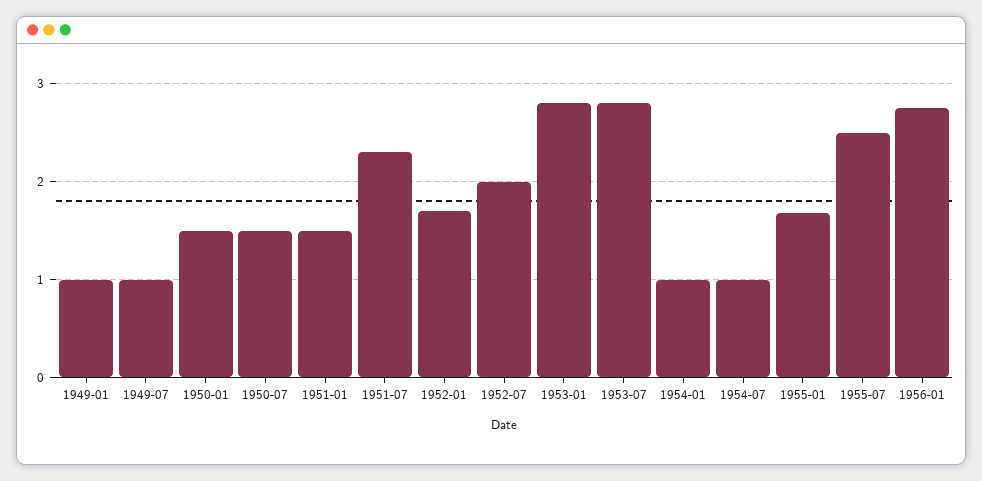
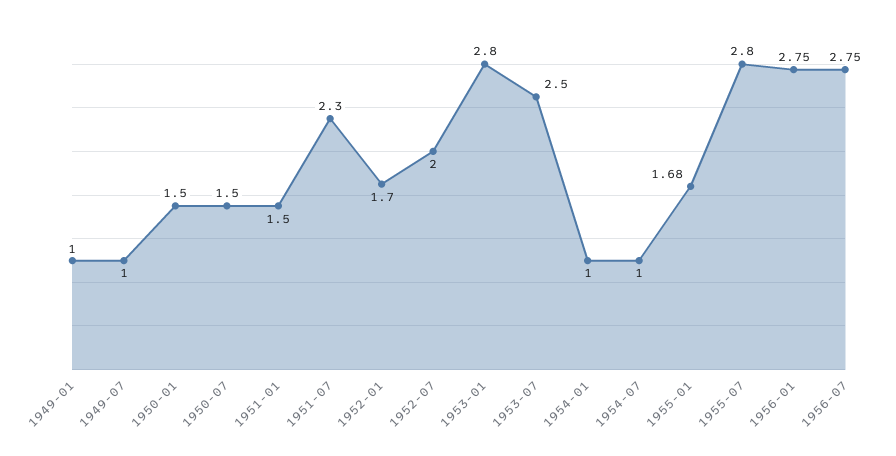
1953-07: 2.8 -> 2.5
1955-07: 2.5 -> 2.8
1956-07: none -> 2.75

